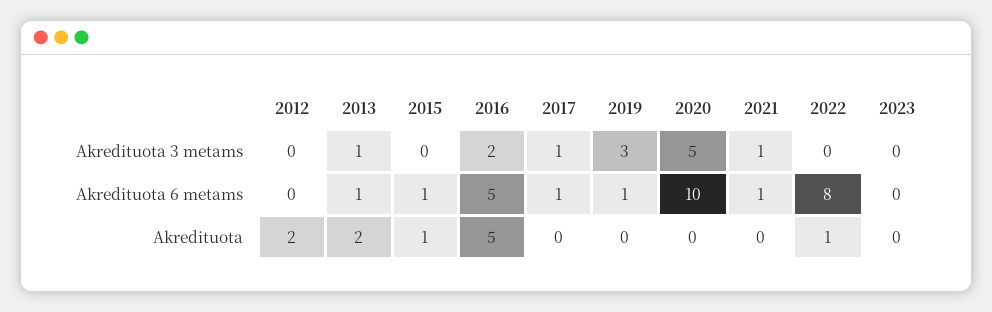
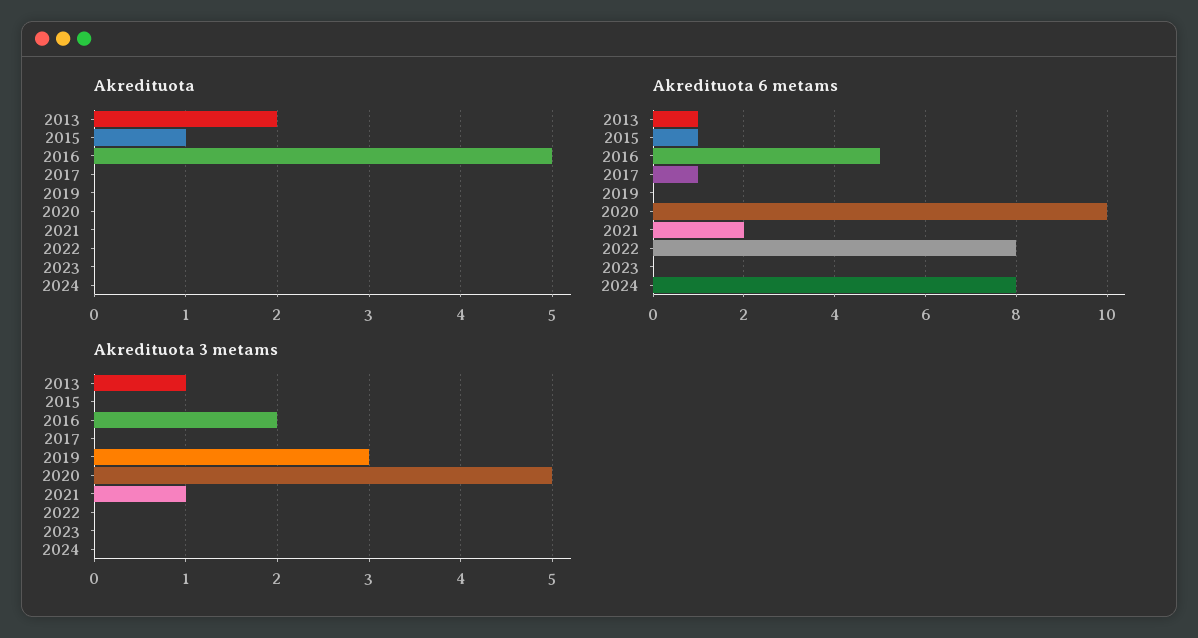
Akredituota 3 metams, 2012: 0 -> none
Akredituota 3 metams, 2017: 1 -> 0
Akredituota 6 metams, 2012: 0 -> none
Akredituota 6 metams, 2019: 1 -> 0
Akredituota 6 metams, 2021: 1 -> 2
Akredituota, 2012: 2 -> none
Akredituota, 2022: 1 -> 0
Akredituota, 2024: none -> 0
Akredituota 6 metams, 2024: none -> 8
Akredituota 3 metams, 2024: none -> 0

